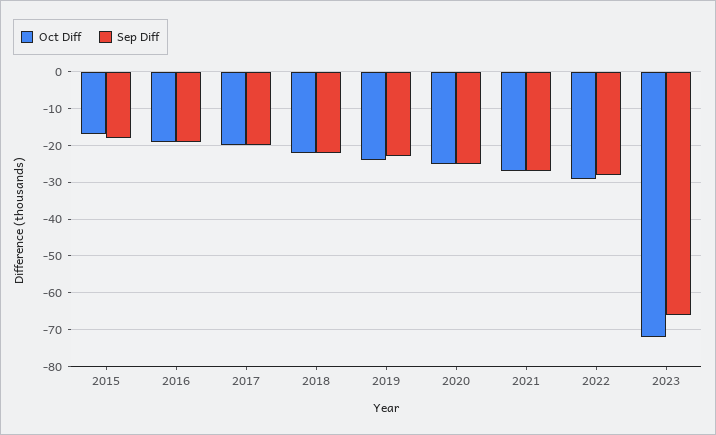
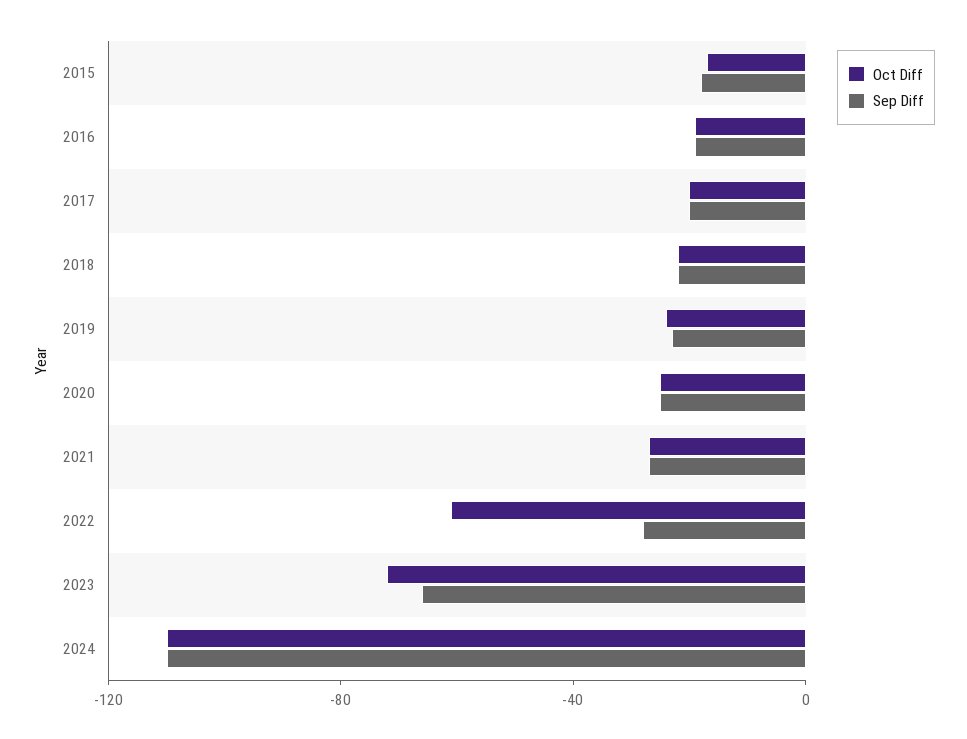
Oct Diff, 2022: -30 -> -60
Oct Diff, 2024: none -> -110
Sep Diff, 2024: none -> -110

